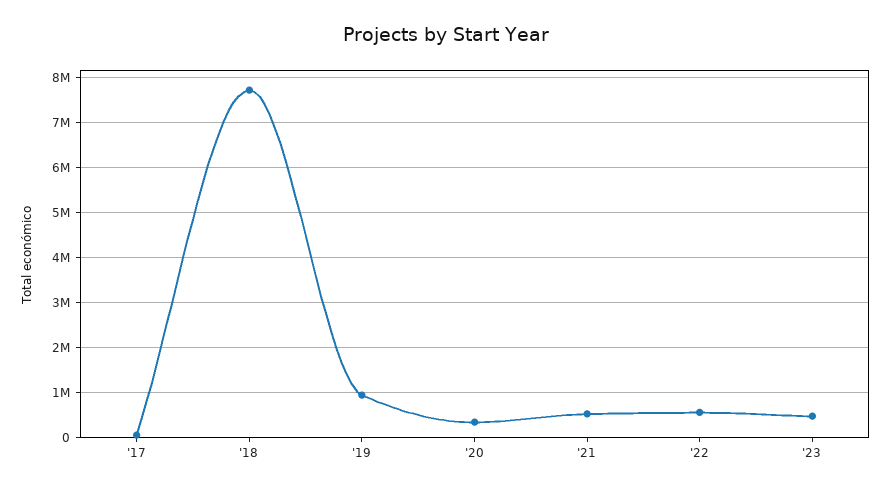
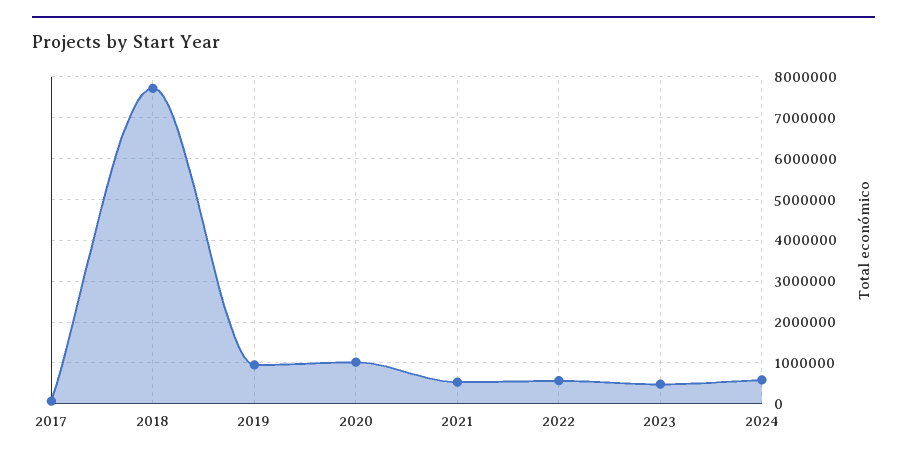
'20: 400000 -> 1000000
2024: none -> 600000

